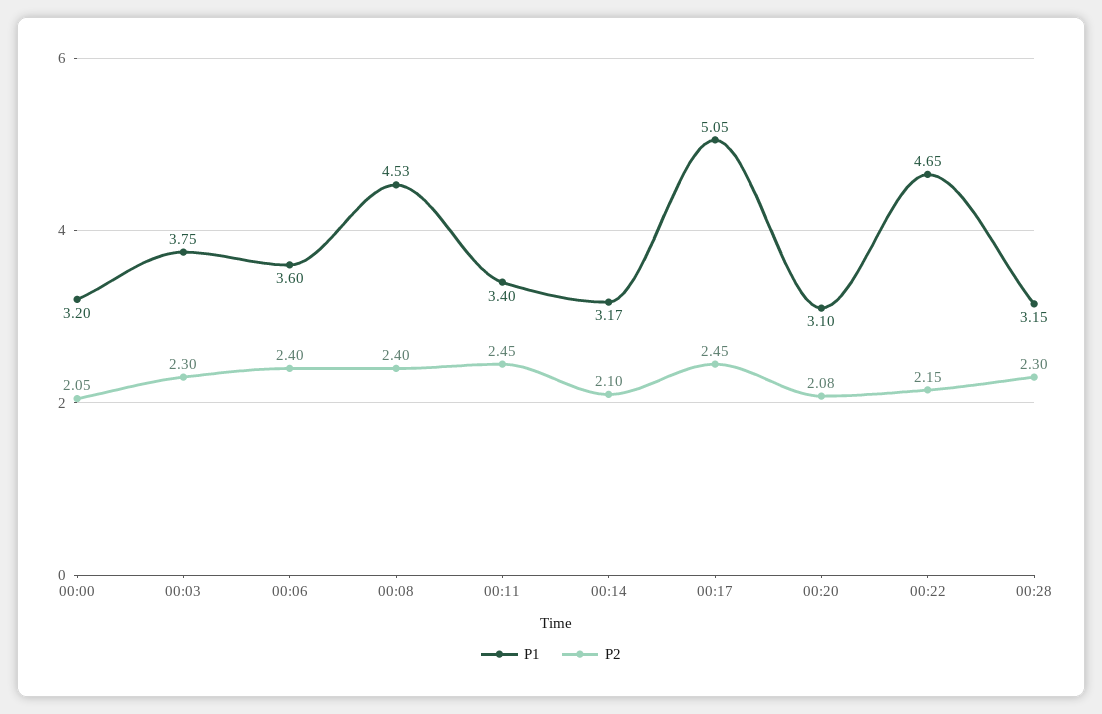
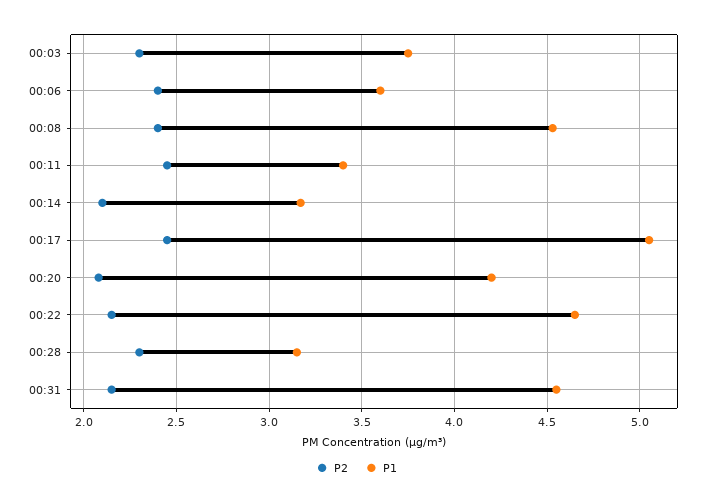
P1, 00:00: 3.2 -> none
P2, 00:00: 2.05 -> none
P1, 00:20: 3.1 -> 4.2
P2, 00:31: none -> 2.15
P1, 00:31: none -> 4.55

